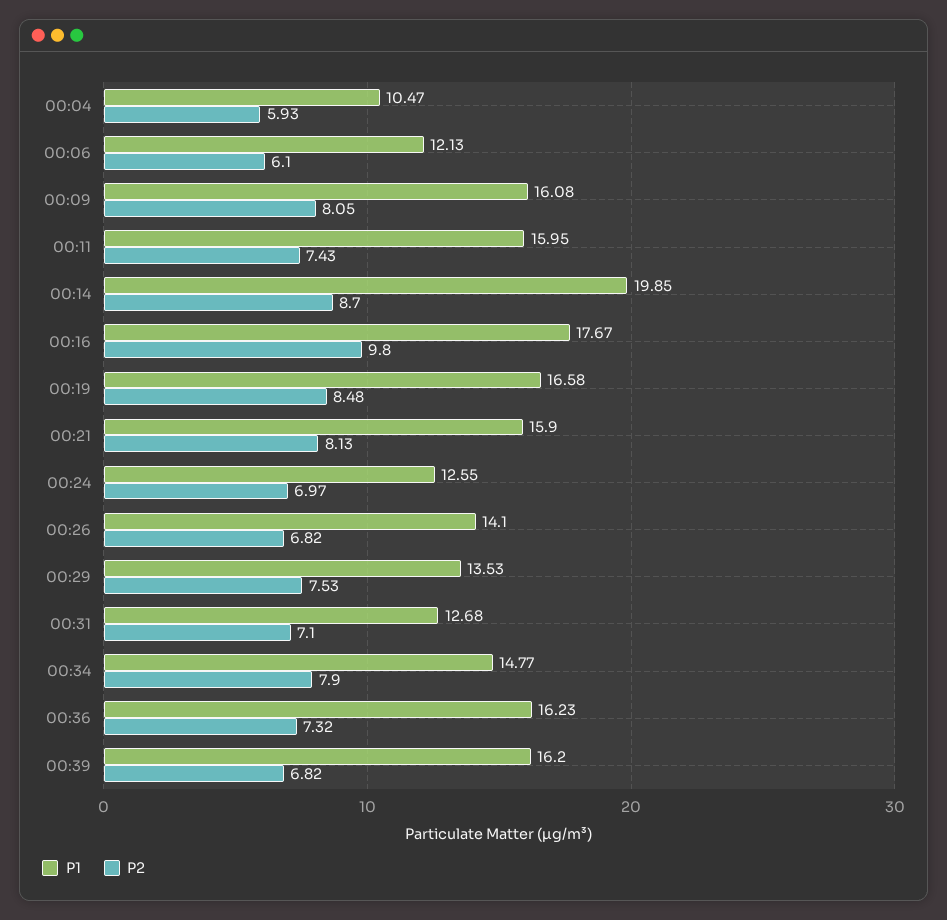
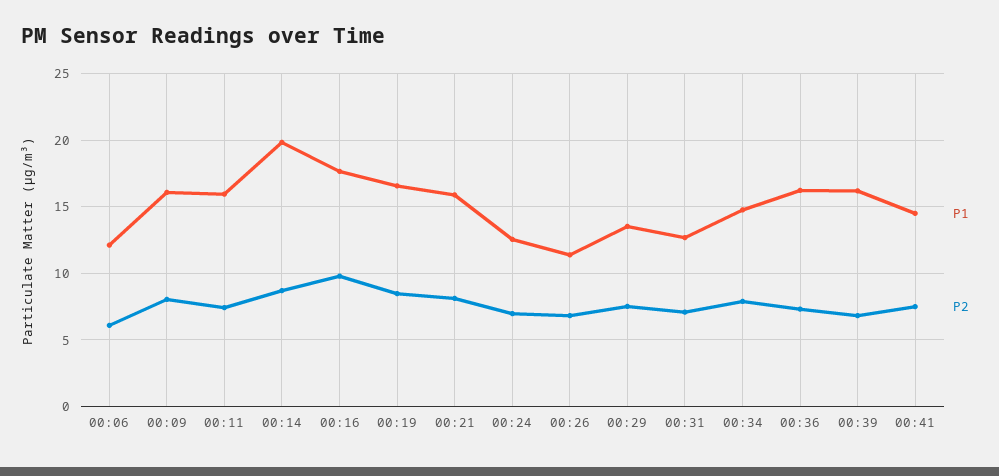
P1, 00:04: 10.47 -> none
P2, 00:04: 5.93 -> none
P1, 00:26: 14.1 -> 11.5
P1, 00:41: none -> 14.5
P2, 00:41: none -> 7.5

